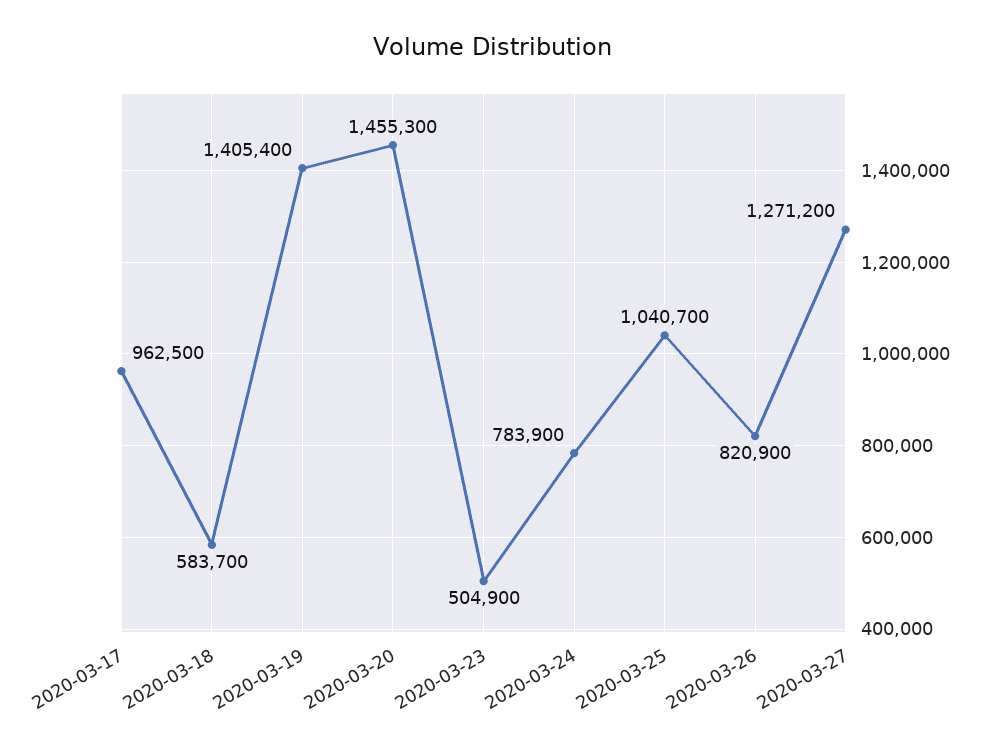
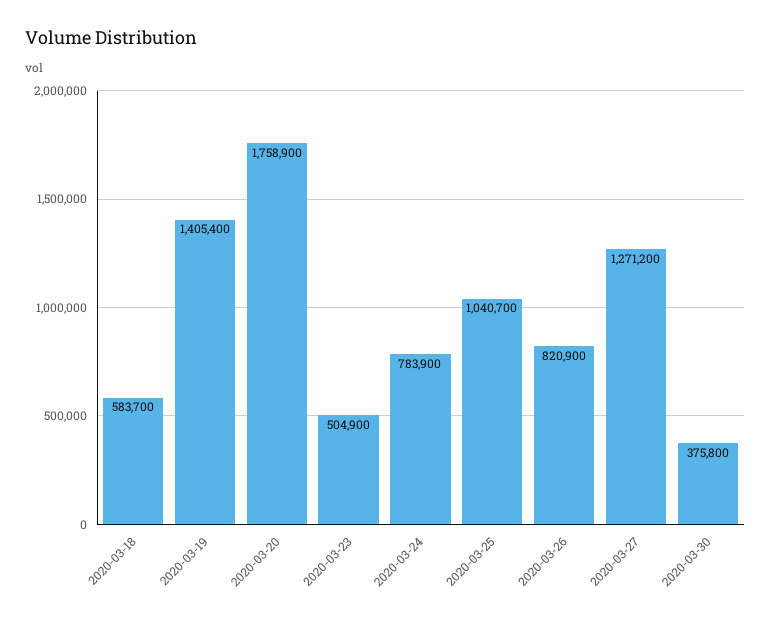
2020-03-17: 962500 -> none
2020-03-20: 1455300 -> 1758900
2020-03-30: none -> 375800

